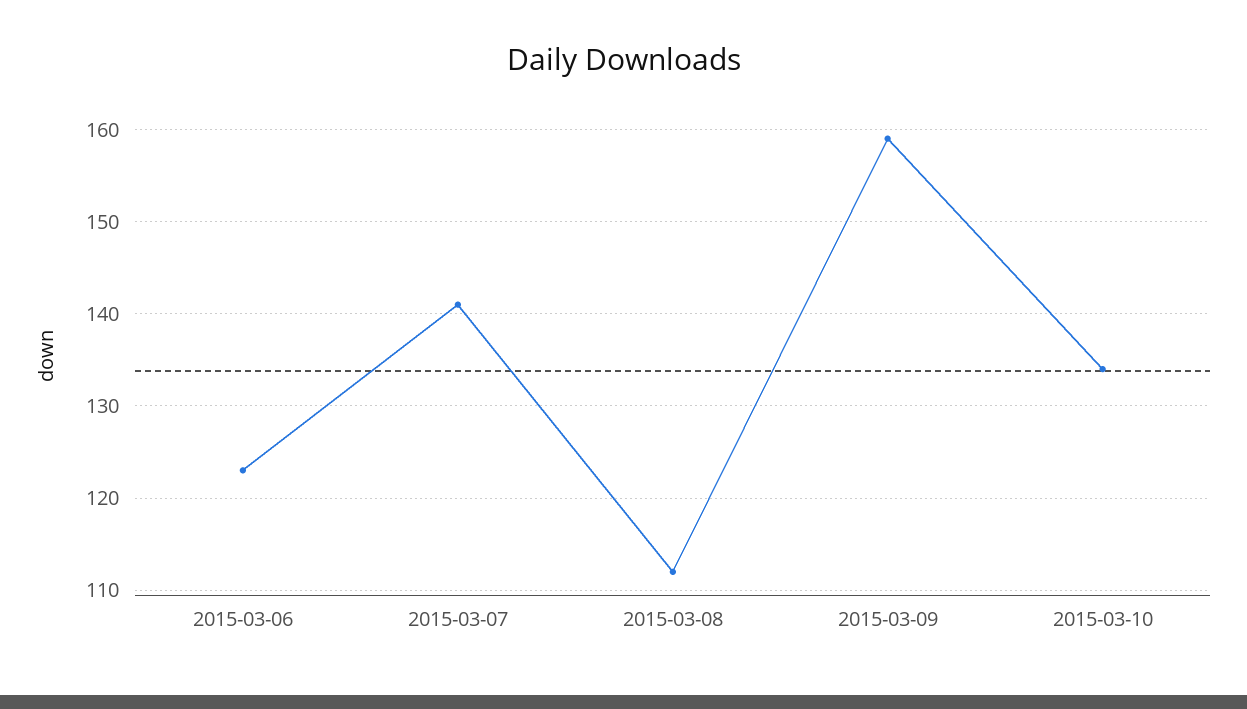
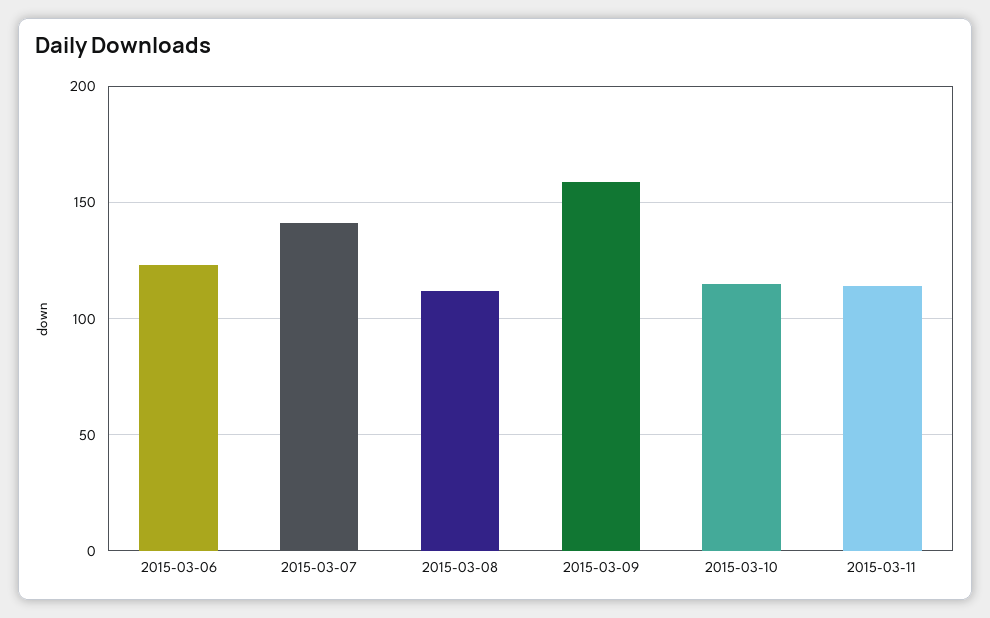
2015-03-10: 134 -> 115
2015-03-11: none -> 115

